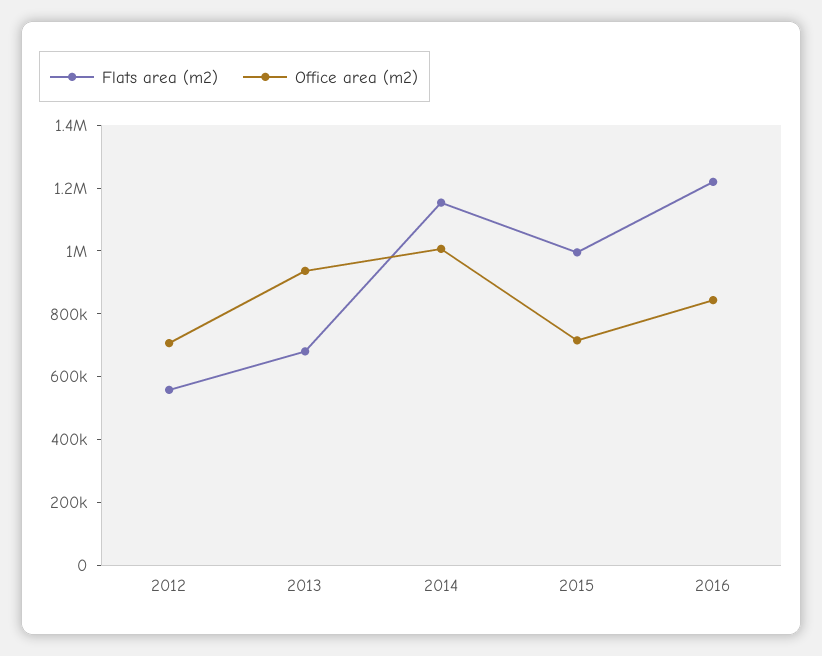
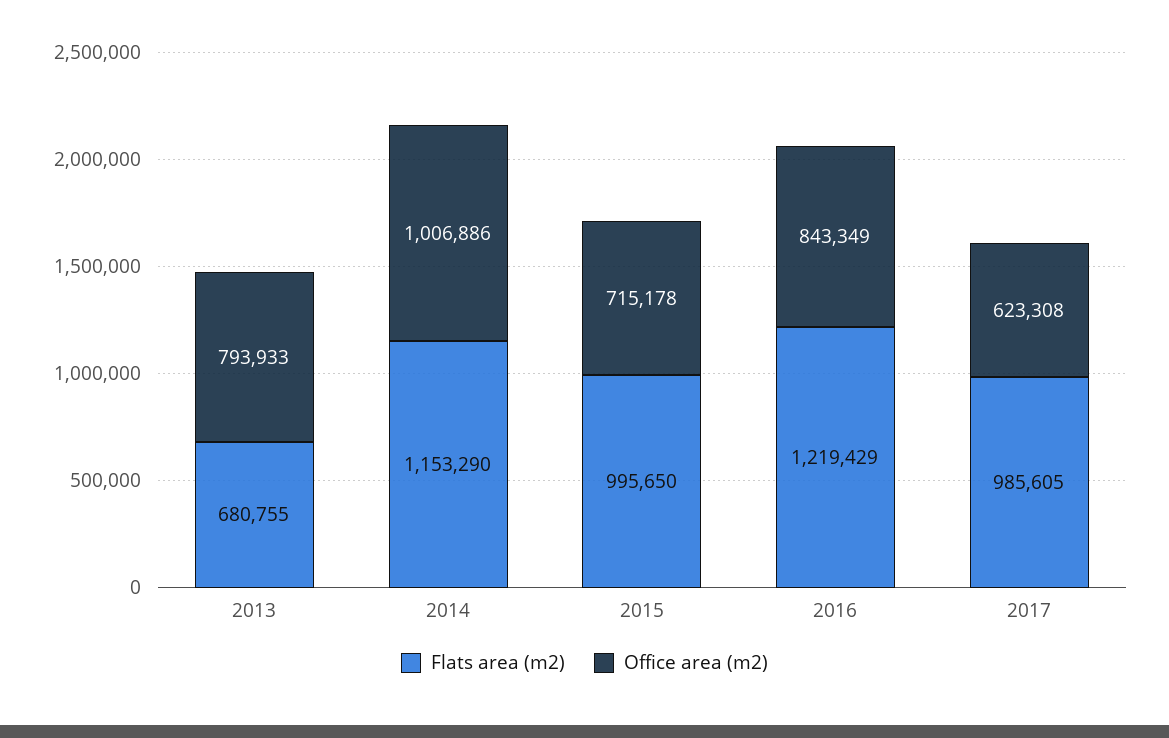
Flats area (m2), 2012: 550000 -> none
Office area (m2), 2012: 700000 -> none
Office area (m2), 2013: 950000 -> 793933
Flats area (m2), 2017: none -> 985605
Office area (m2), 2017: none -> 623308

